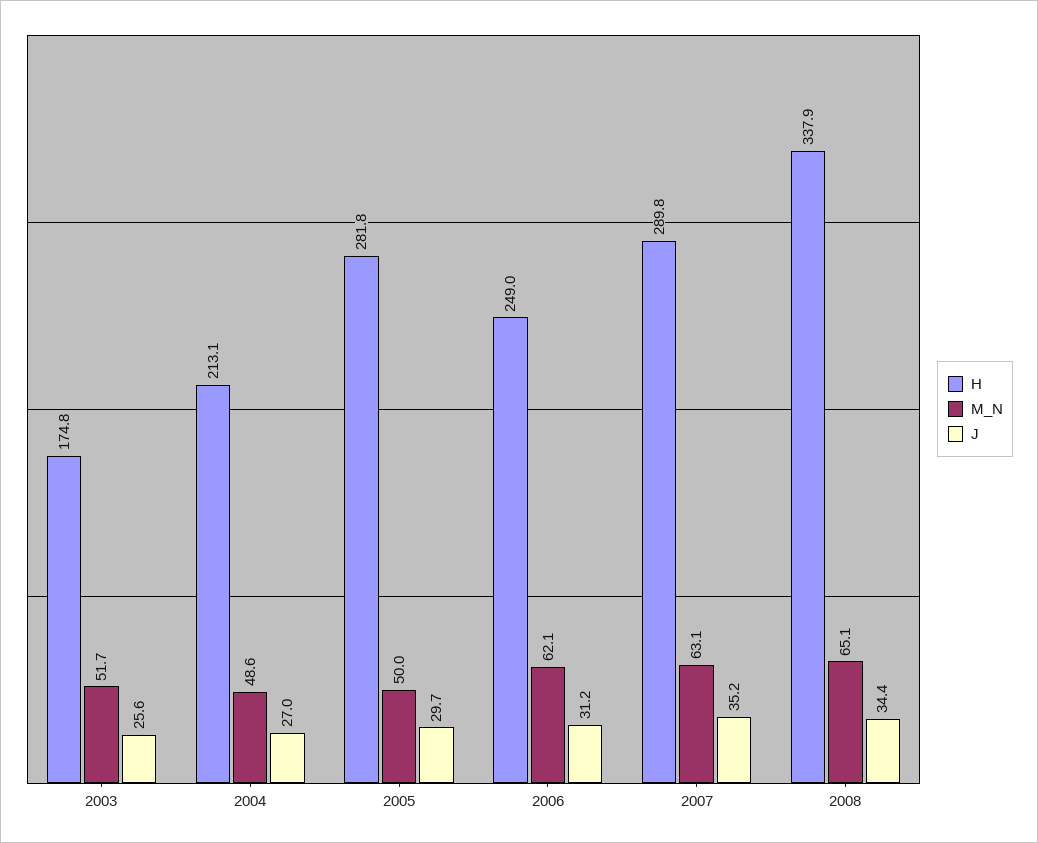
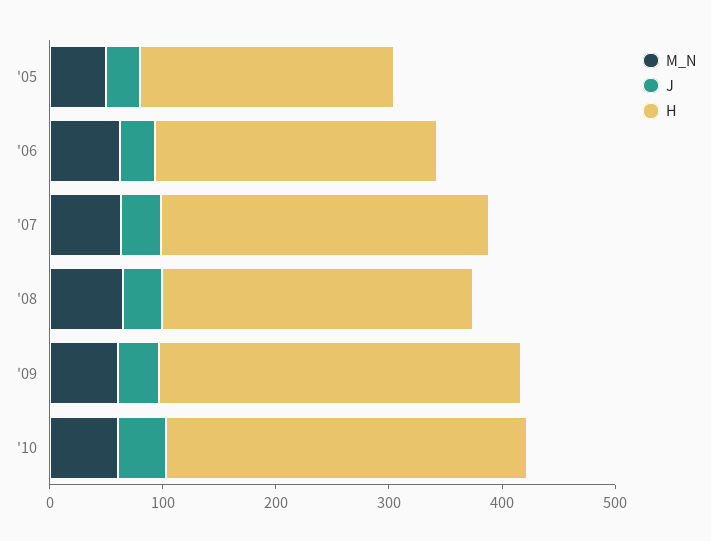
H, 2003: 174.8 -> none
M_N, 2003: 51.7 -> none
J, 2003: 25.6 -> none
H, 2004: 213.1 -> none
M_N, 2004: 48.6 -> none
J, 2004: 27 -> none
H, 2005: 281.8 -> 220
H, 2008: 337.9 -> 280
M_N, '09: none -> 60
J, '09: none -> 40
H, '09: none -> 320
M_N, '10: none -> 60
J, '10: none -> 40
H, '10: none -> 320

